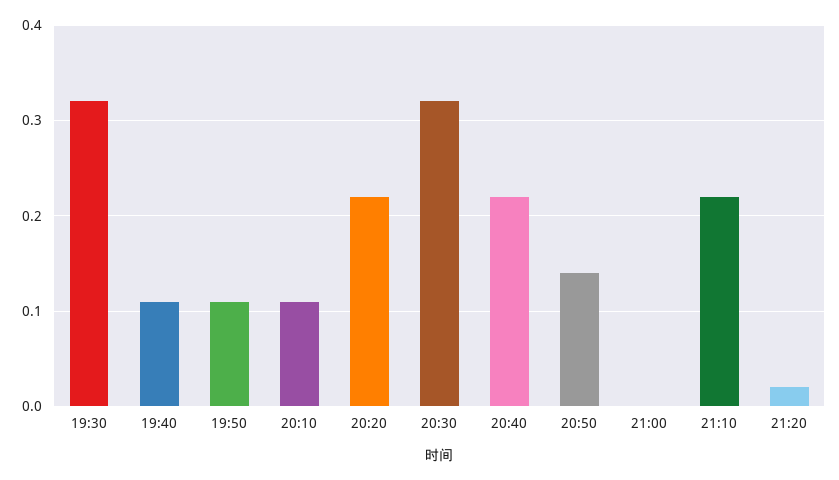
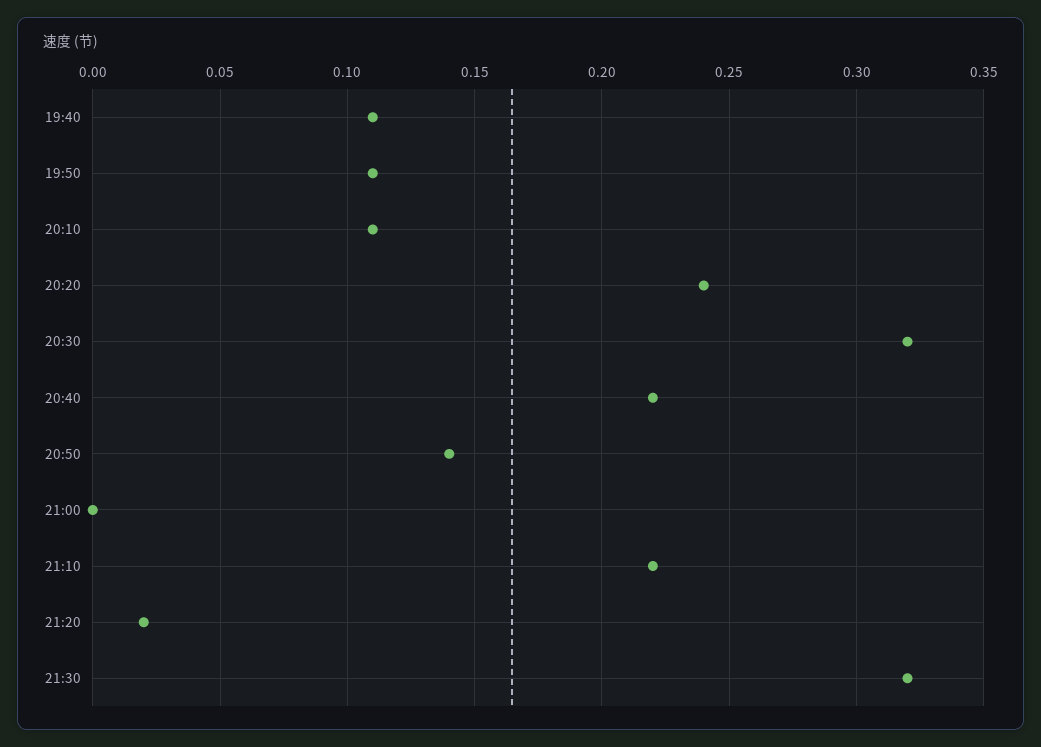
19:30: 0.32 -> none
20:20: 0.22 -> 0.24
21:30: none -> 0.32

